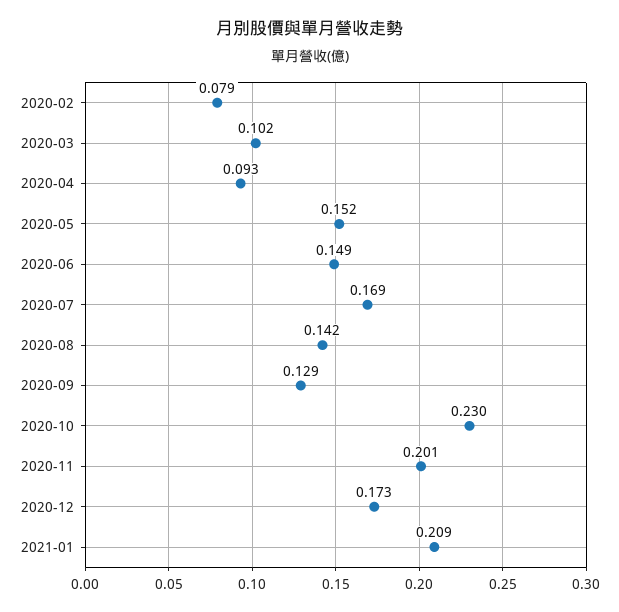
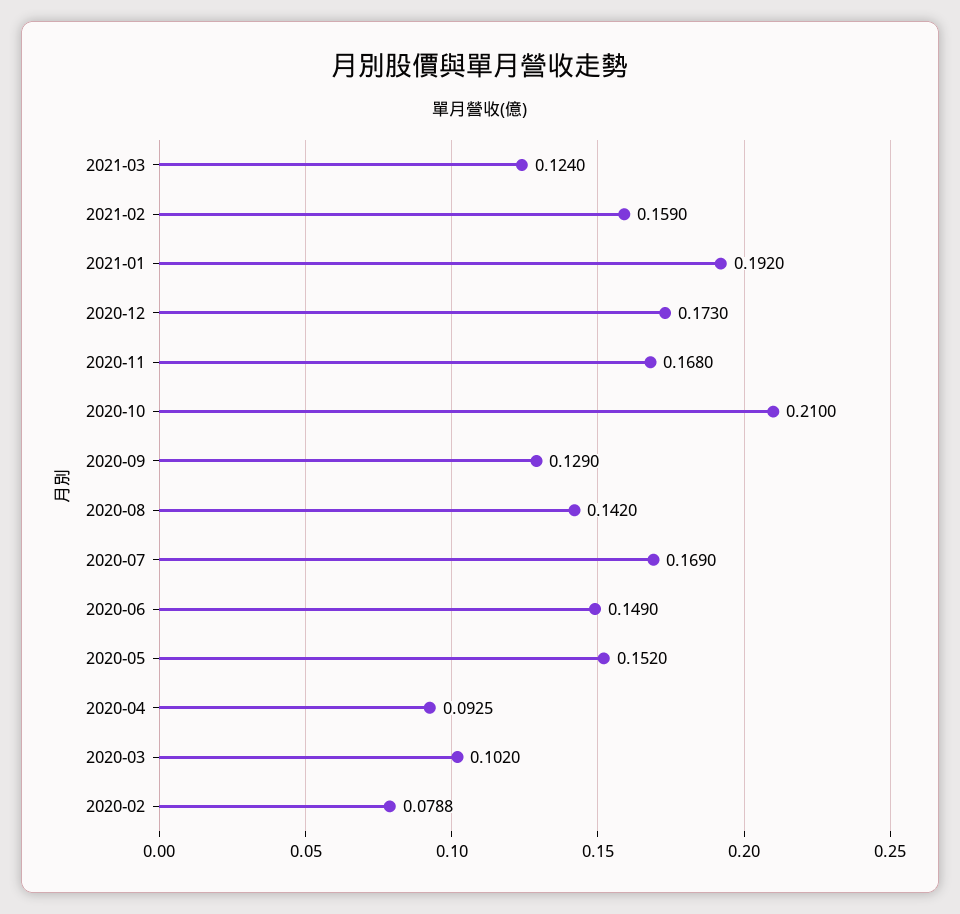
2020-10: 0.23 -> 0.21
2020-11: 0.201 -> 0.168
2021-01: 0.209 -> 0.192
2021-03: none -> 0.124
2021-02: none -> 0.159

